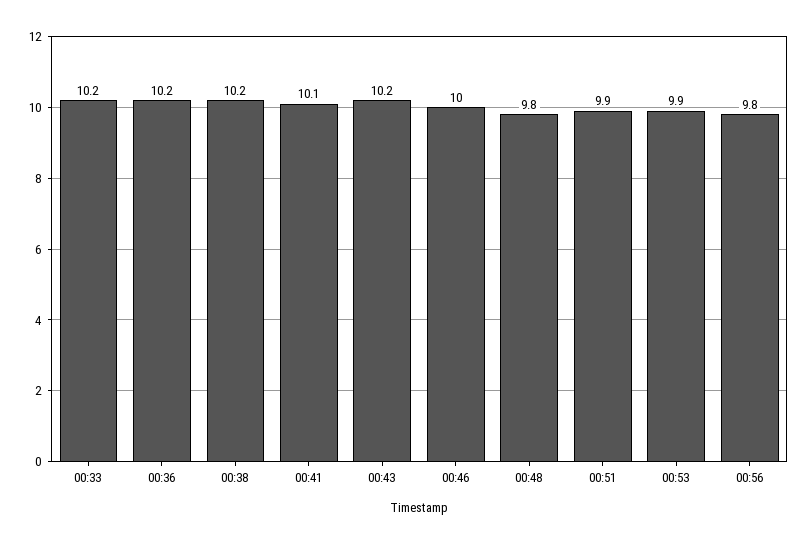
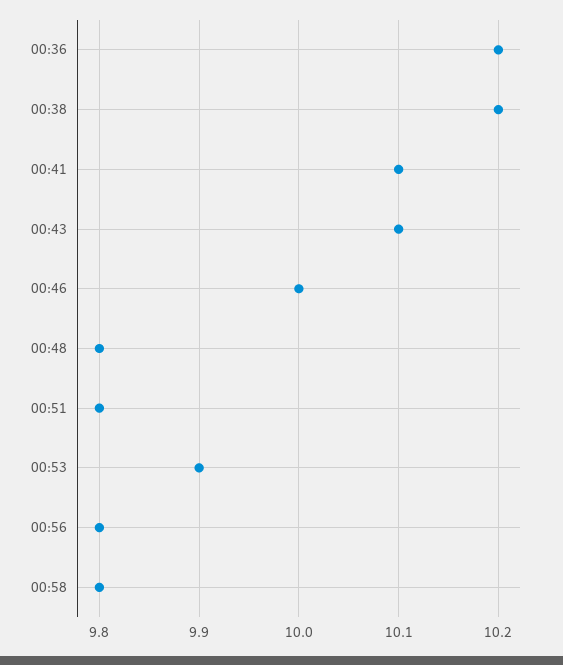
00:33: 10.2 -> none
00:43: 10.2 -> 10.1
00:51: 9.9 -> 9.8
00:58: none -> 9.8

